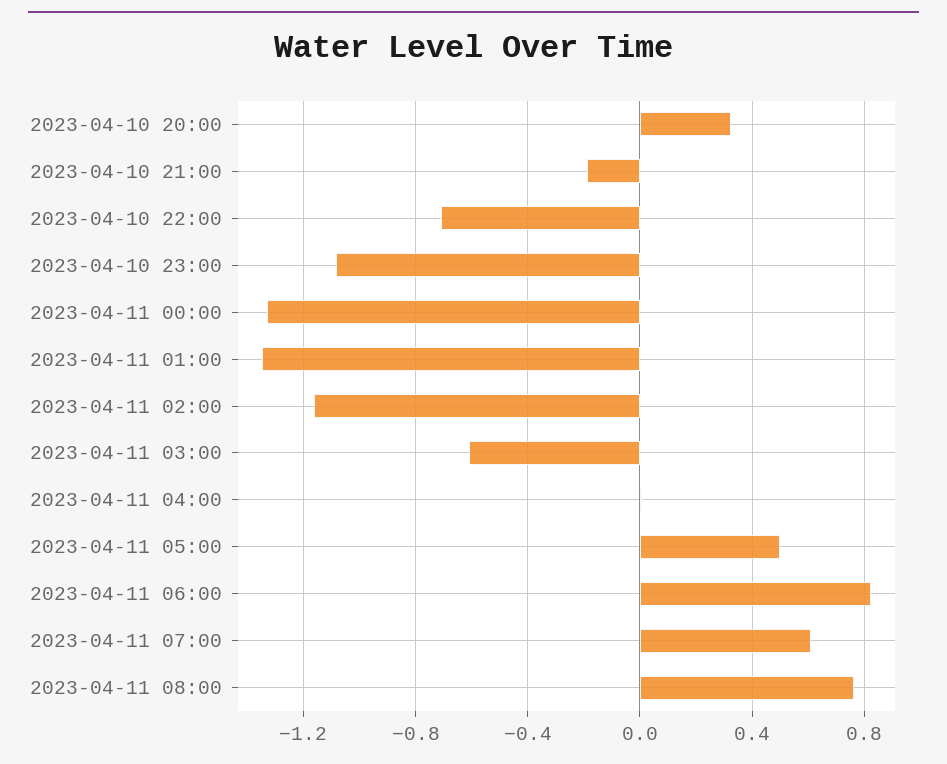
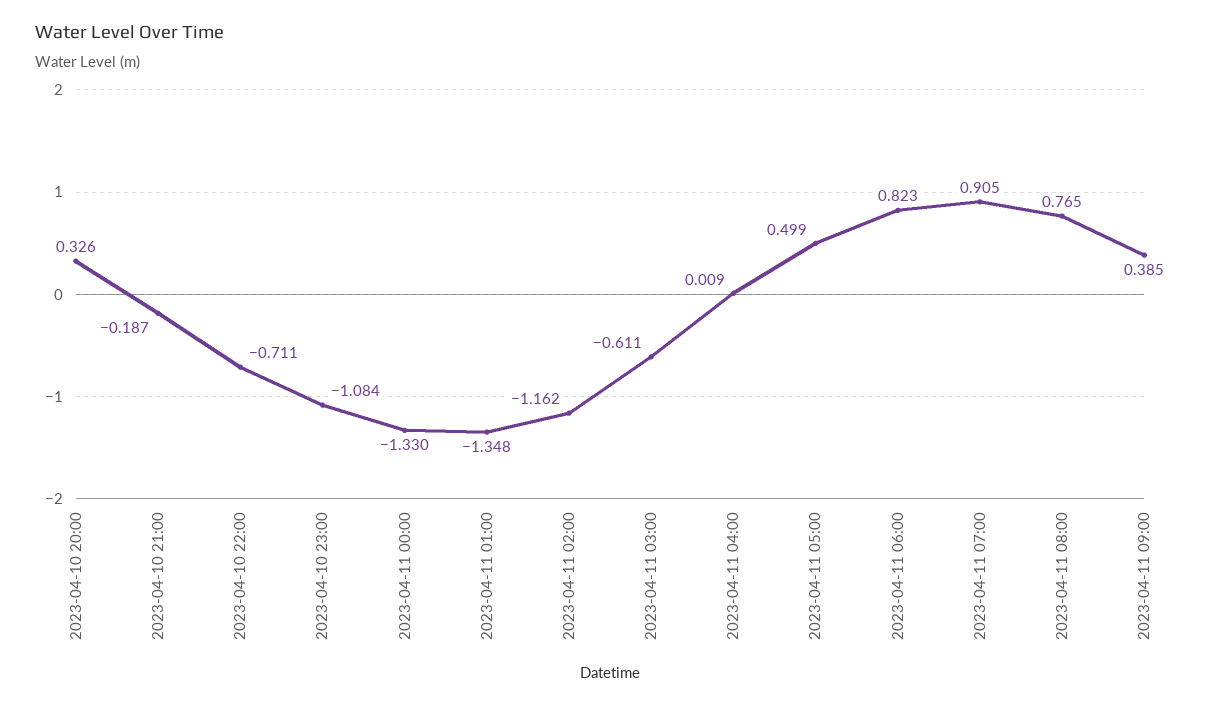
2023-04-11 07:00: 0.6 -> 0.905
2023-04-11 09:00: none -> 0.385

